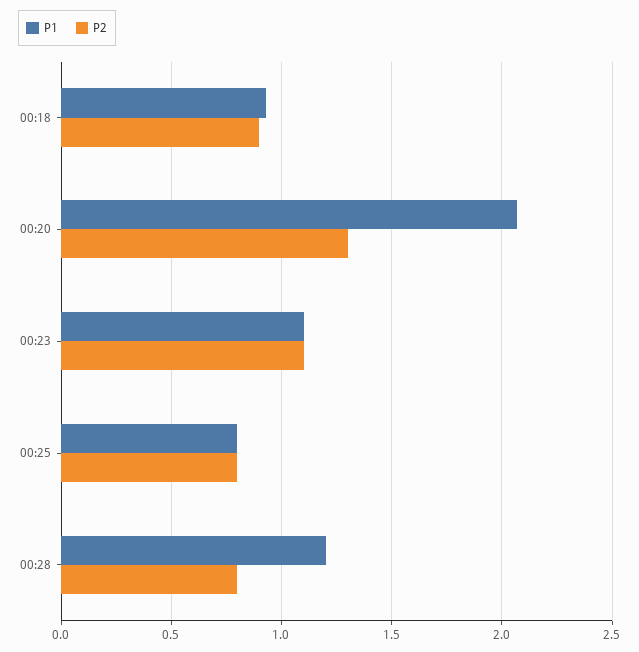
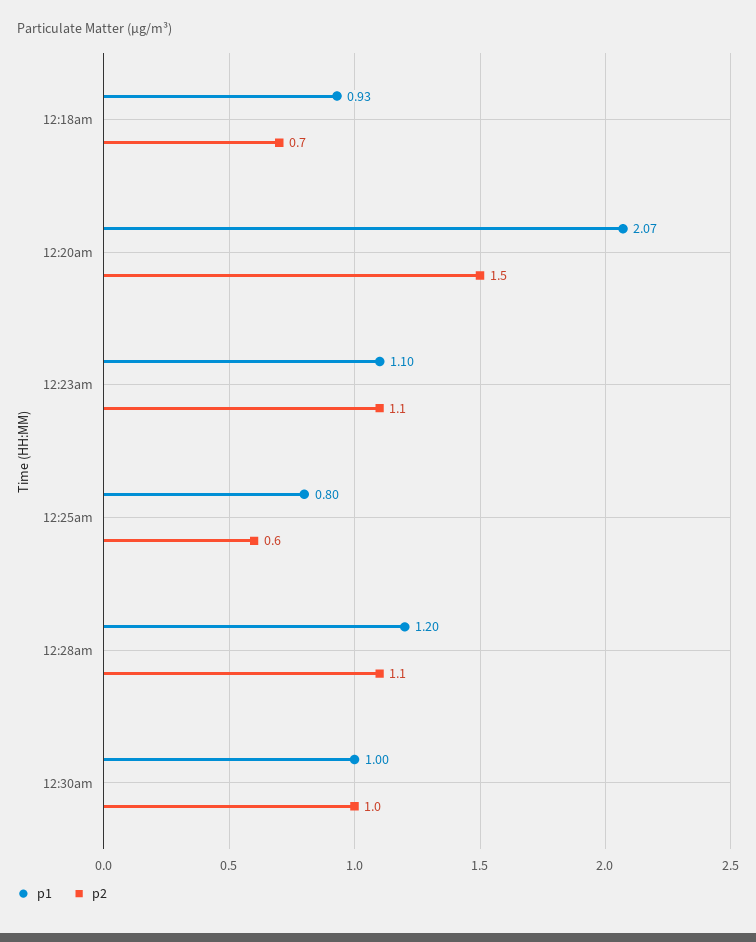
P2, 00:18: 0.9 -> 0.7
P2, 00:20: 1.3 -> 1.5
P2, 00:25: 0.8 -> 0.6
P2, 00:28: 0.8 -> 1.1
P1, 12:30am: none -> 1
P2, 12:30am: none -> 1

